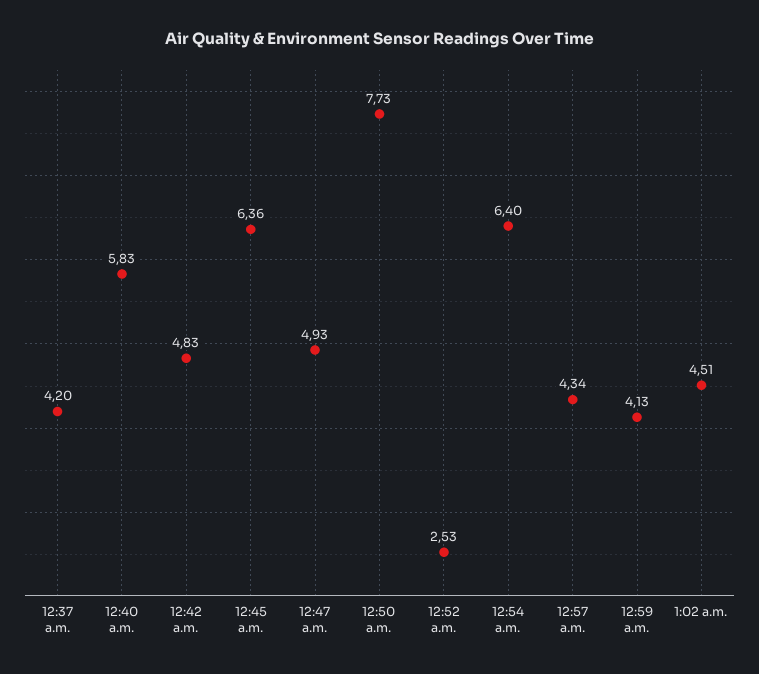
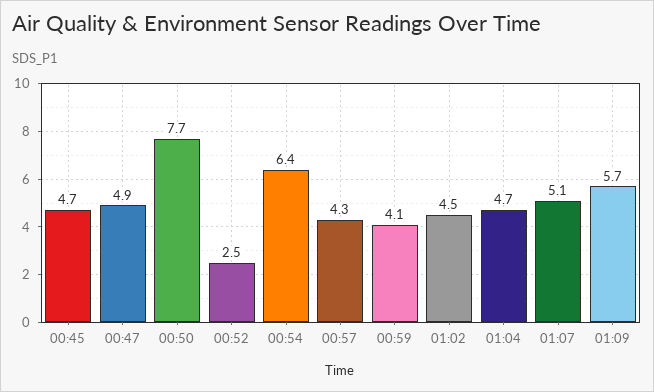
12:37 a.m.: 4.2 -> none
12:40 a.m.: 5.83 -> none
12:42 a.m.: 4.83 -> none
12:45 a.m.: 6.36 -> 4.7
01:04: none -> 4.7
01:07: none -> 5.1
01:09: none -> 5.7

